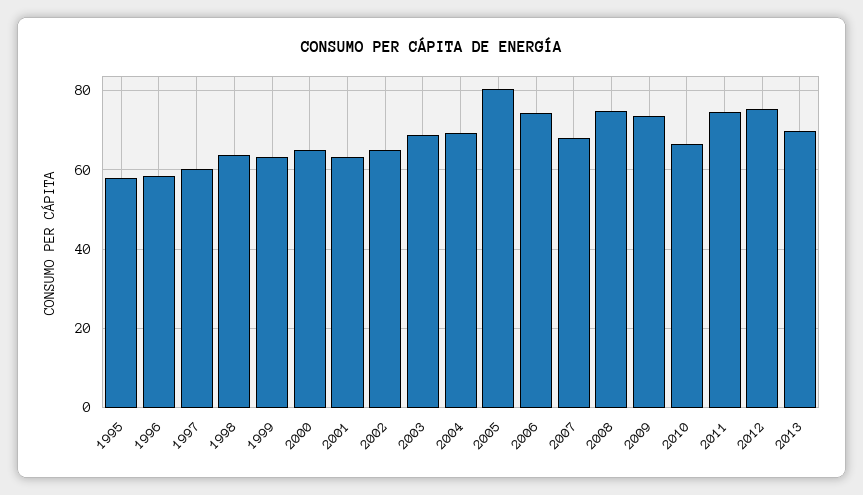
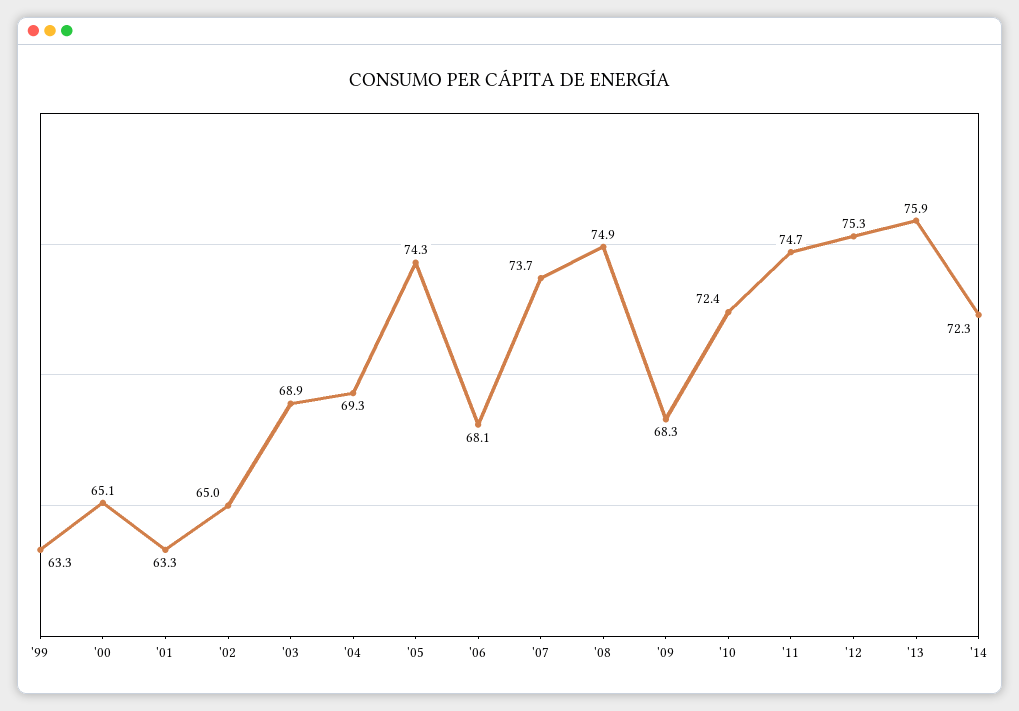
1995: 58 -> none
1996: 58 -> none
1997: 60 -> none
1998: 64 -> none
2005: 80 -> 74.3
2006: 74 -> 68.1
2007: 68 -> 73.7
2009: 74 -> 68.3
2010: 66 -> 72.4
2013: 70 -> 75.9
'14: none -> 72.3

